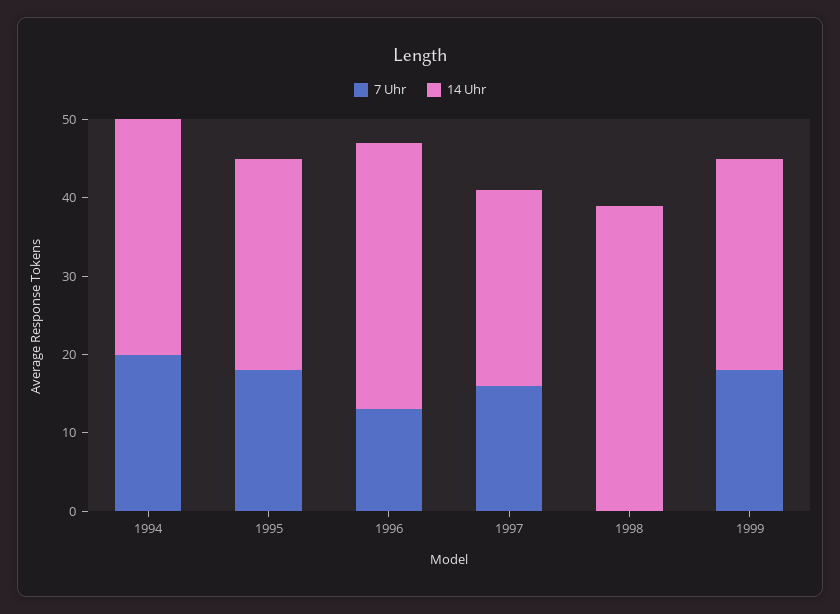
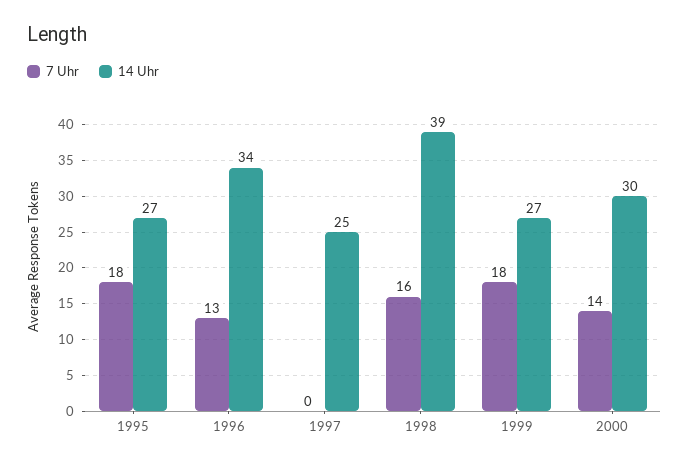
7 Uhr, 1994: 20 -> none
14 Uhr, 1994: 30 -> none
7 Uhr, 1997: 15 -> 0
7 Uhr, 1998: 0 -> 16
7 Uhr, 2000: none -> 14
14 Uhr, 2000: none -> 30

